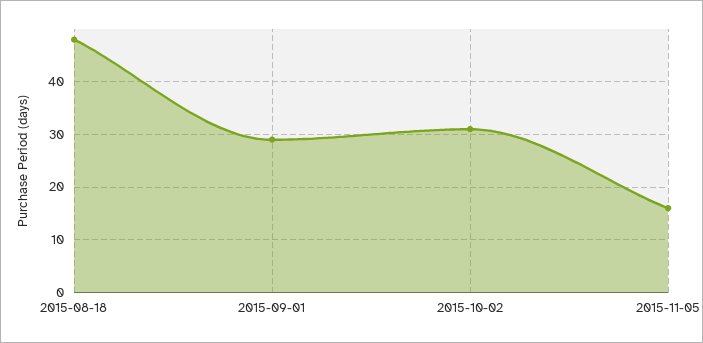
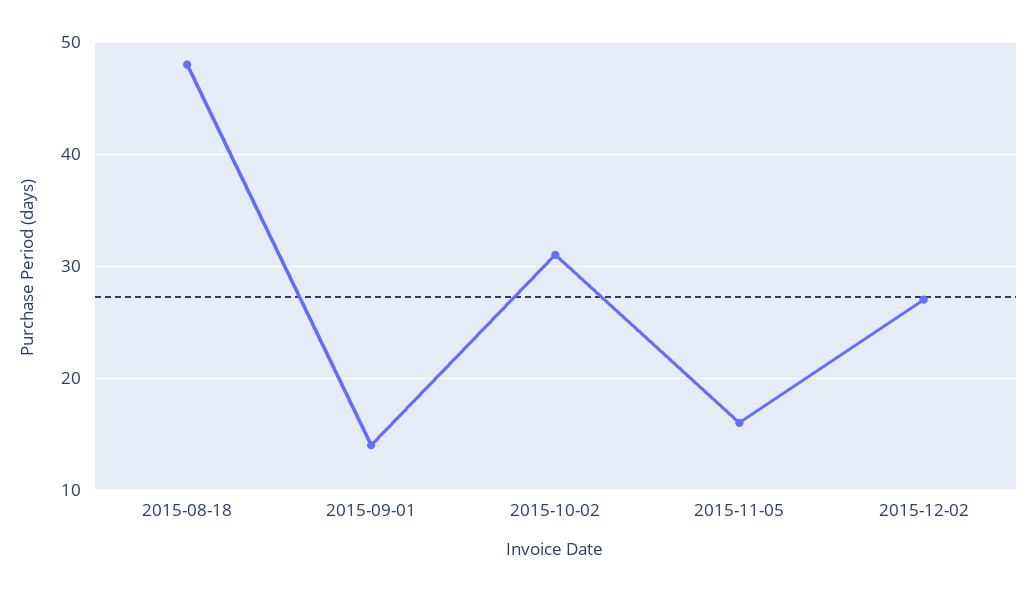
2015-09-01: 30 -> 14
2015-12-02: none -> 27

